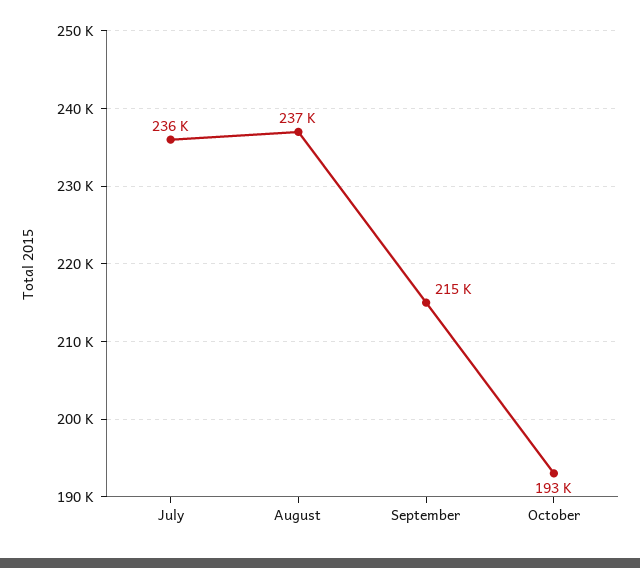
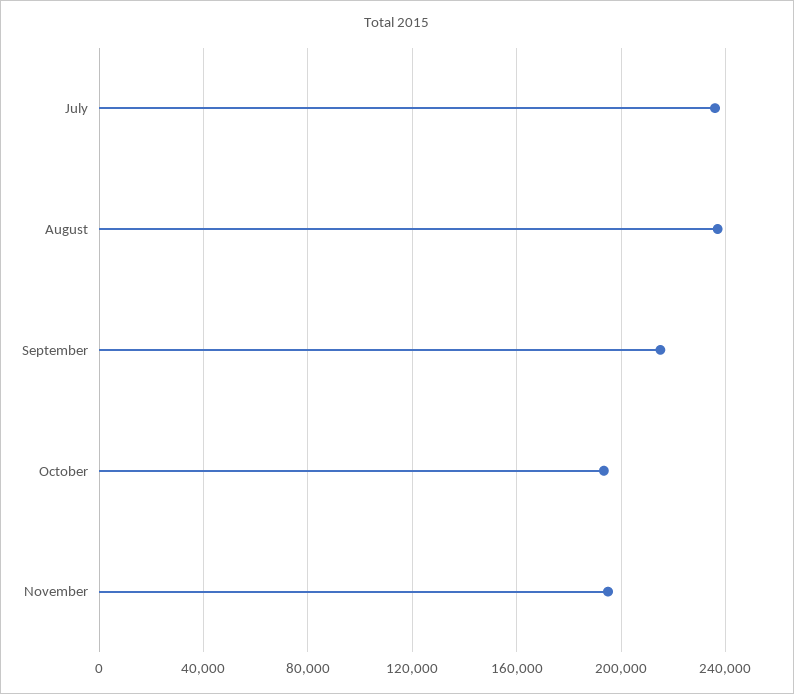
November: none -> 195000

